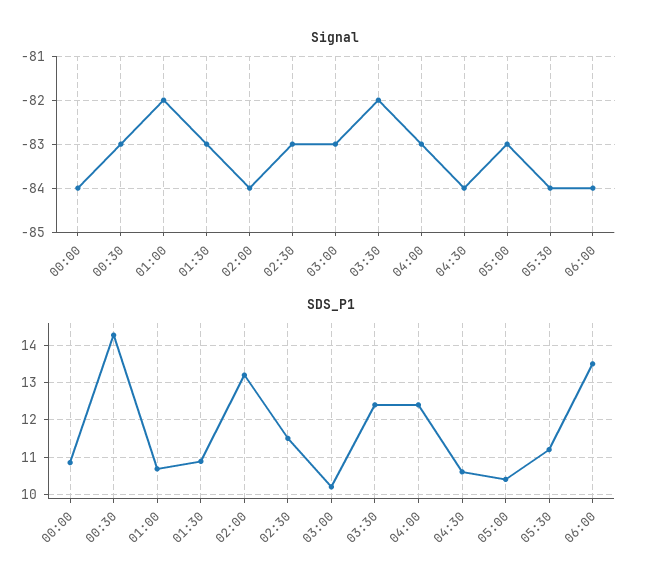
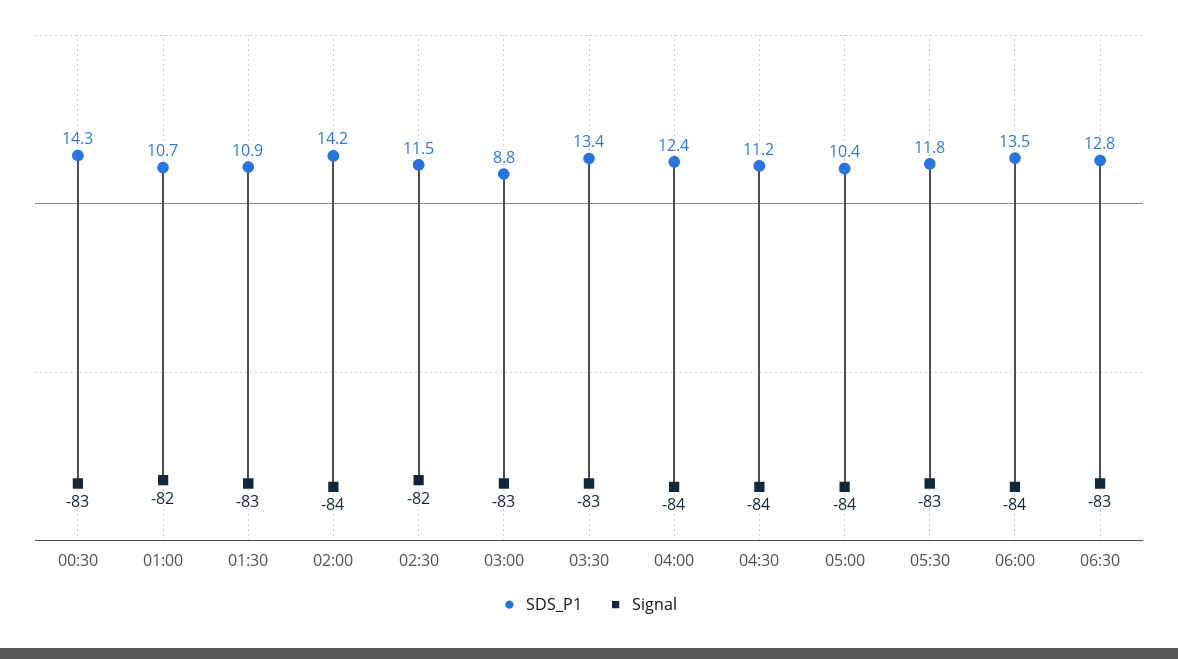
Signal, 00:00: -84 -> none
Signal, 02:30: -83 -> -82
Signal, 03:30: -82 -> -83
Signal, 04:00: -83 -> -84
Signal, 05:00: -83 -> -84
Signal, 05:30: -84 -> -83
SDS_P1, 00:00: 10.8 -> none
SDS_P1, 02:00: 13.2 -> 14.2
SDS_P1, 03:00: 10.2 -> 8.8
SDS_P1, 03:30: 12.4 -> 13.4
SDS_P1, 04:30: 10.6 -> 11.2
SDS_P1, 05:30: 11.2 -> 11.8
SDS_P1, 06:30: none -> 12.8
Signal, 06:30: none -> -83

